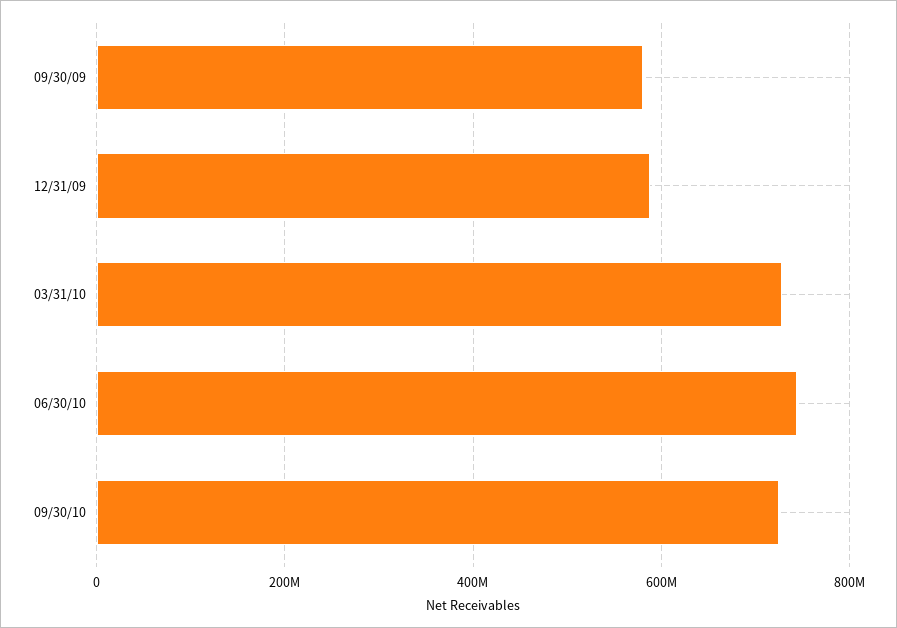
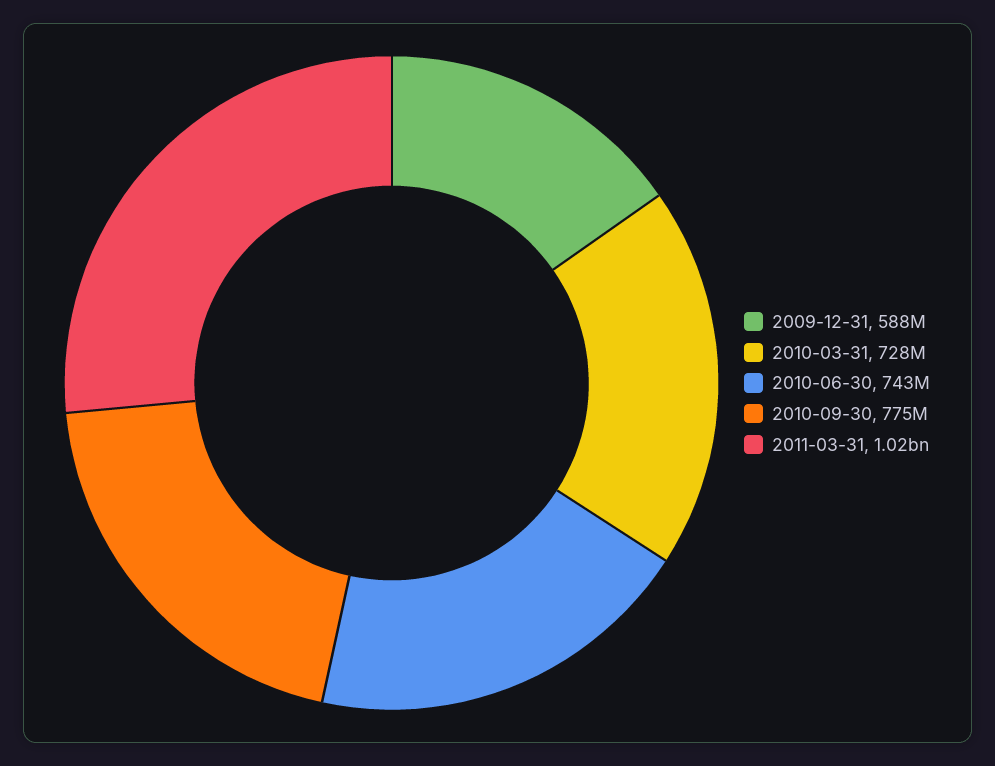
09/30/09: 580000000 -> none
09/30/10: 720000000 -> 775000000
2011-03-31: none -> 1020000000

